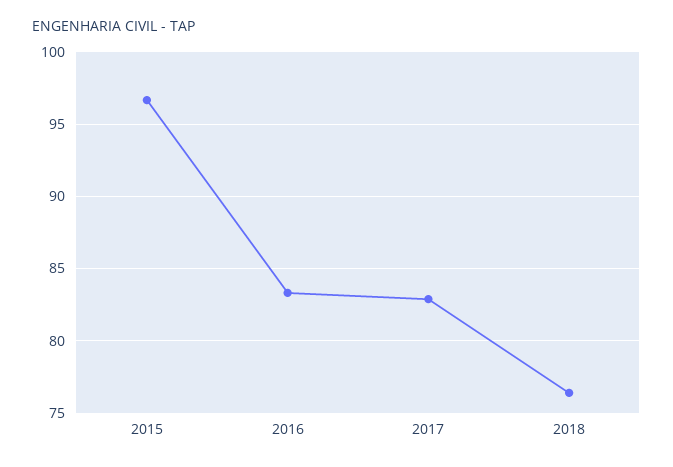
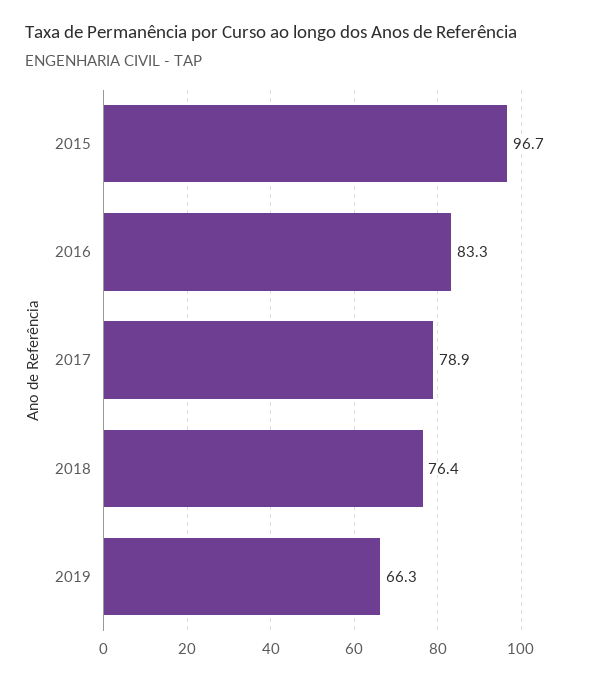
2017: 83 -> 78.9
2019: none -> 66.3

